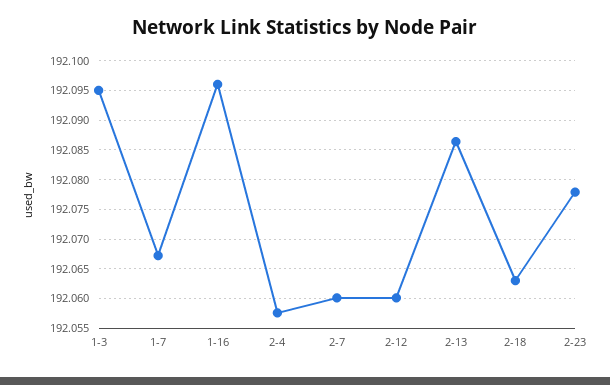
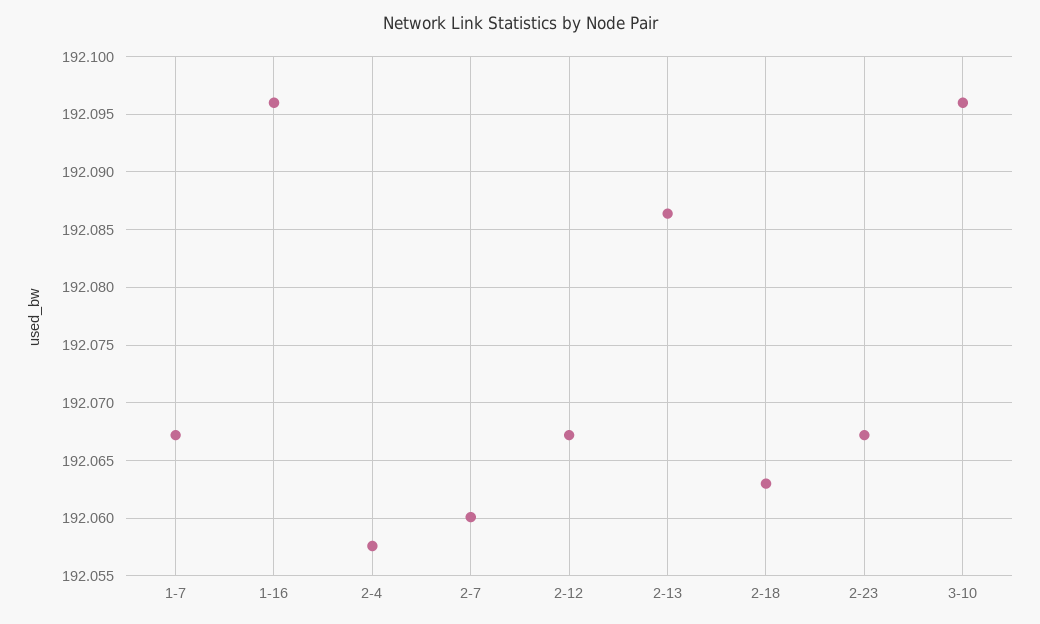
1-3: 192.095 -> none
2-12: 192.06 -> 192.067
2-23: 192.0775 -> 192.067
3-10: none -> 192.096

